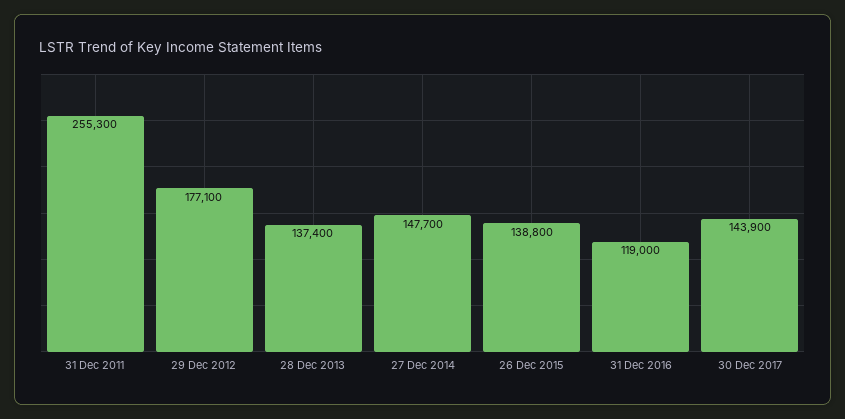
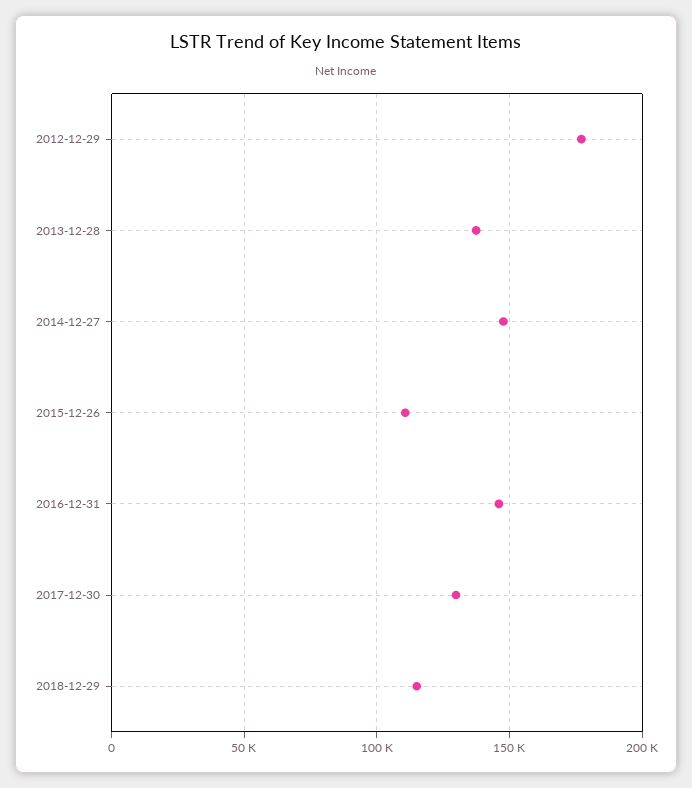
31 Dec 2011: 255300 -> none
26 Dec 2015: 138800 -> 110000
31 Dec 2016: 119000 -> 145000
30 Dec 2017: 143900 -> 130000
2018-12-29: none -> 115000

